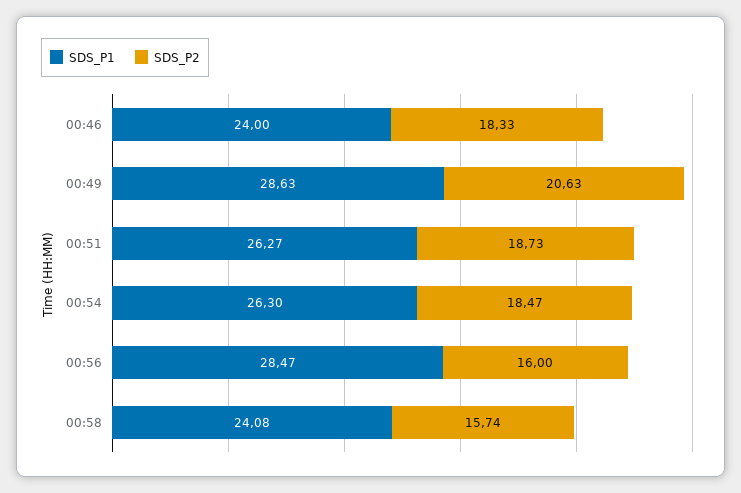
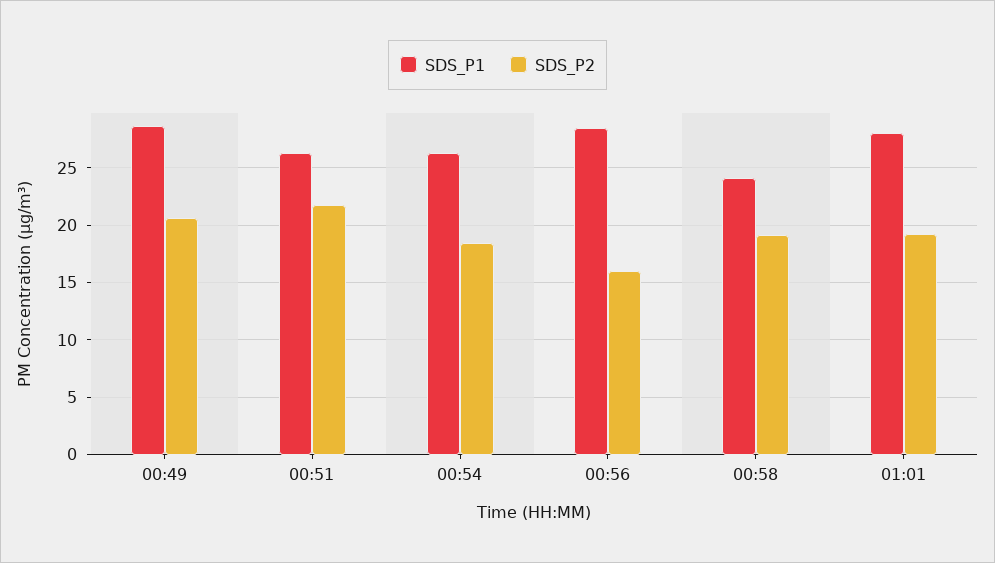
SDS_P1, 00:46: 24 -> none
SDS_P2, 00:46: 18.33 -> none
SDS_P2, 00:51: 18.73 -> 22
SDS_P2, 00:58: 15.74 -> 19
SDS_P1, 01:01: none -> 28
SDS_P2, 01:01: none -> 19

